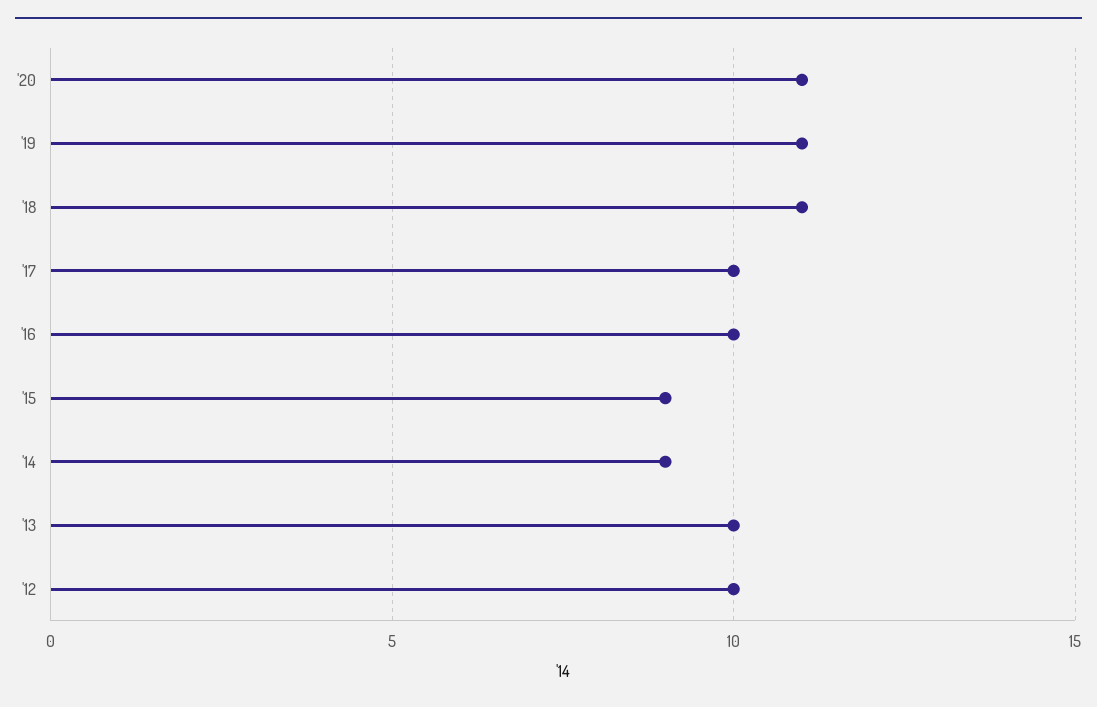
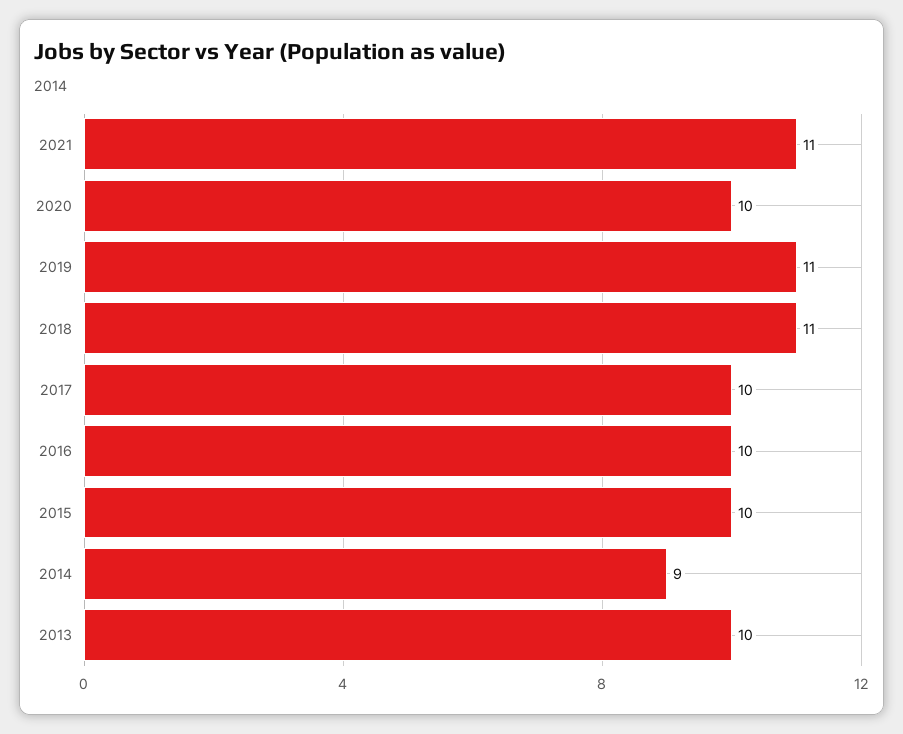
'20: 11 -> 10
'15: 9 -> 10
'12: 10 -> none
2021: none -> 11

